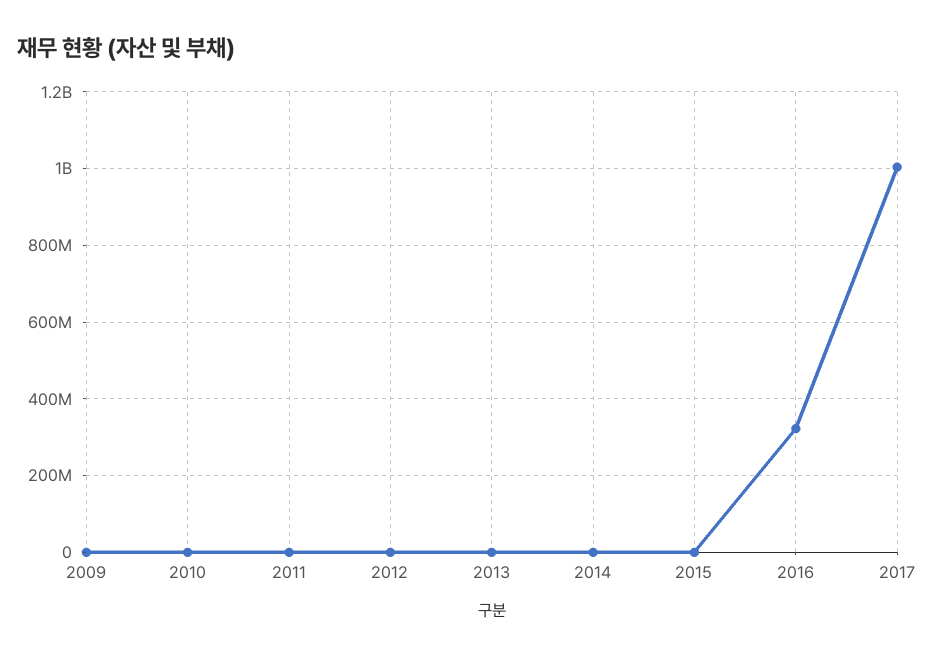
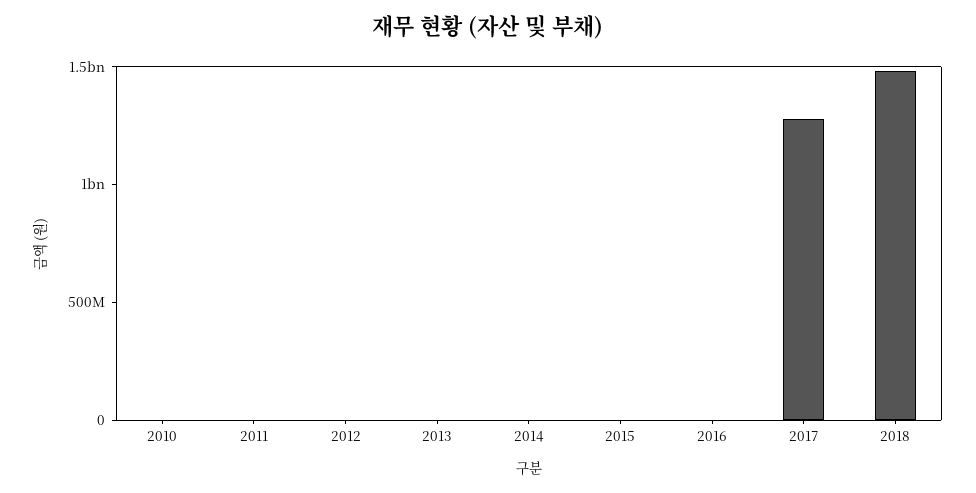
2009: 0 -> none
2016: 320000000 -> 0
2017: 1000000000 -> 1300000000
2018: none -> 1500000000

